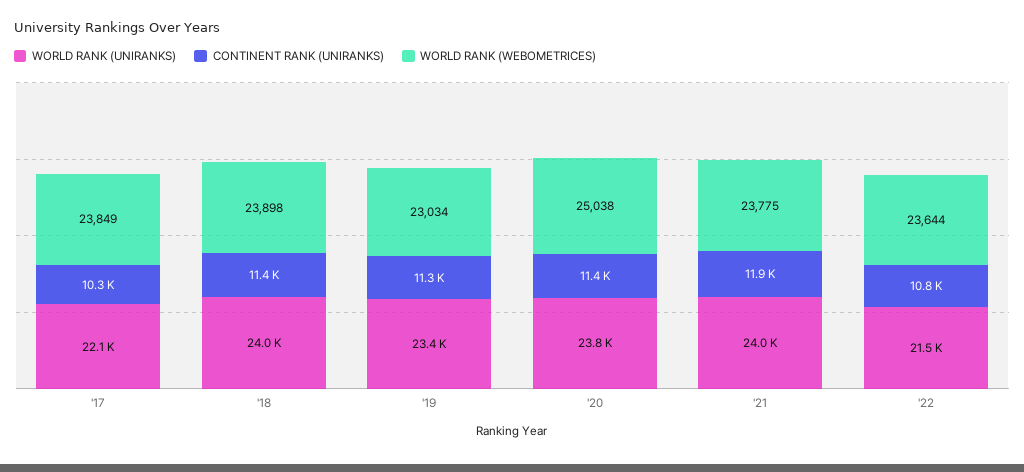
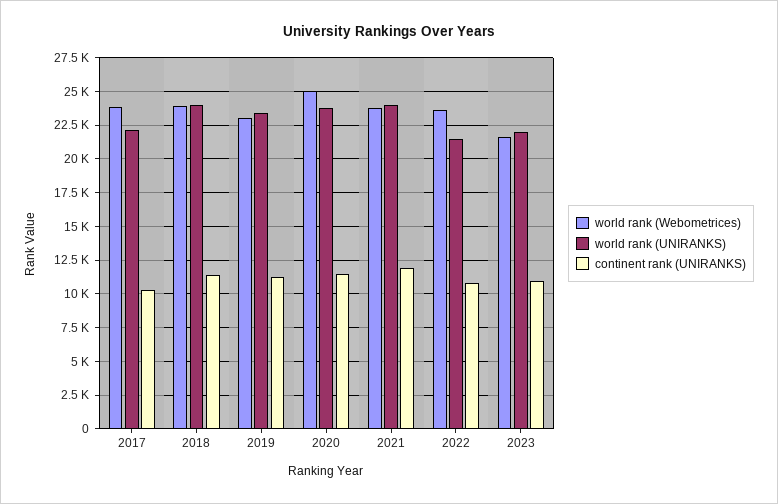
WORLD RANK (WEBOMETRICES), 2023: none -> 21500
WORLD RANK (UNIRANKS), 2023: none -> 22000
CONTINENT RANK (UNIRANKS), 2023: none -> 11000

